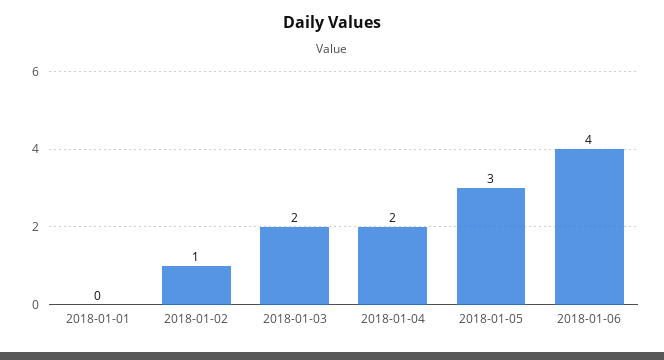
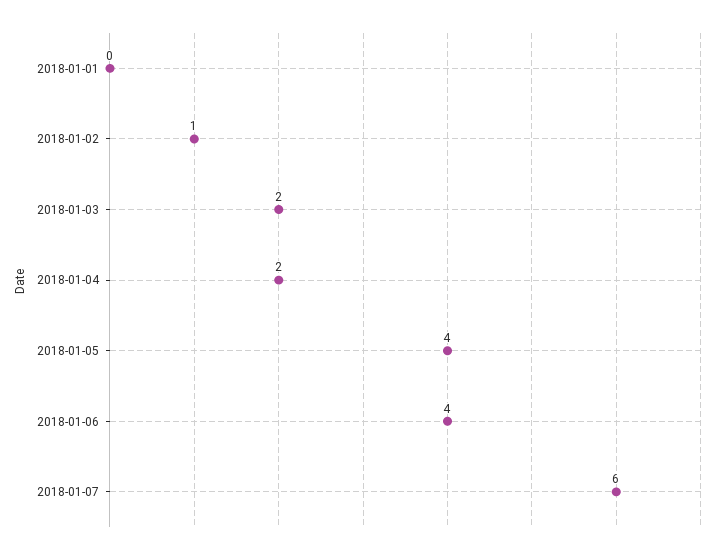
2018-01-05: 3 -> 4
2018-01-07: none -> 6

